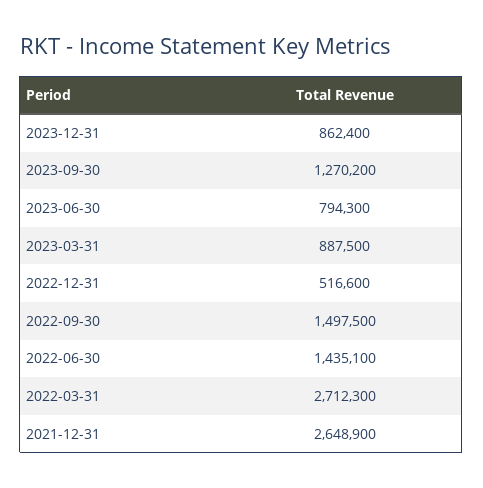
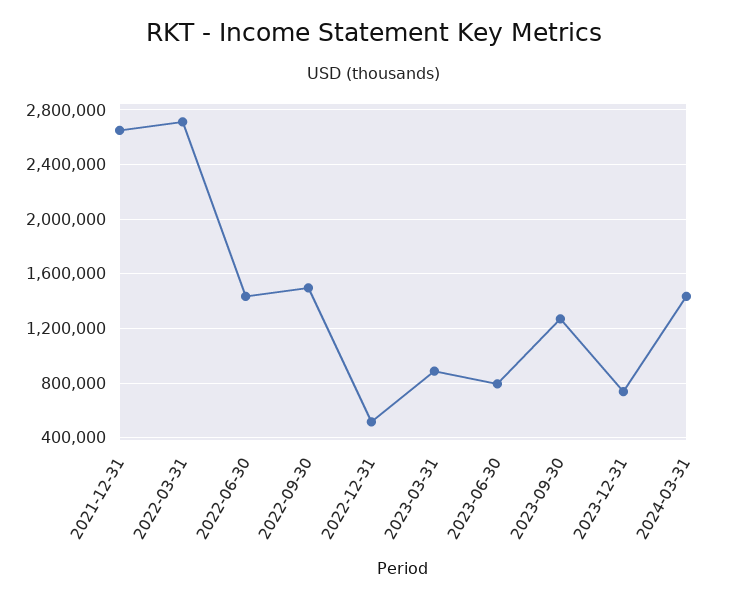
2023-12-31: 862400 -> 750000
2024-03-31: none -> 1450000

